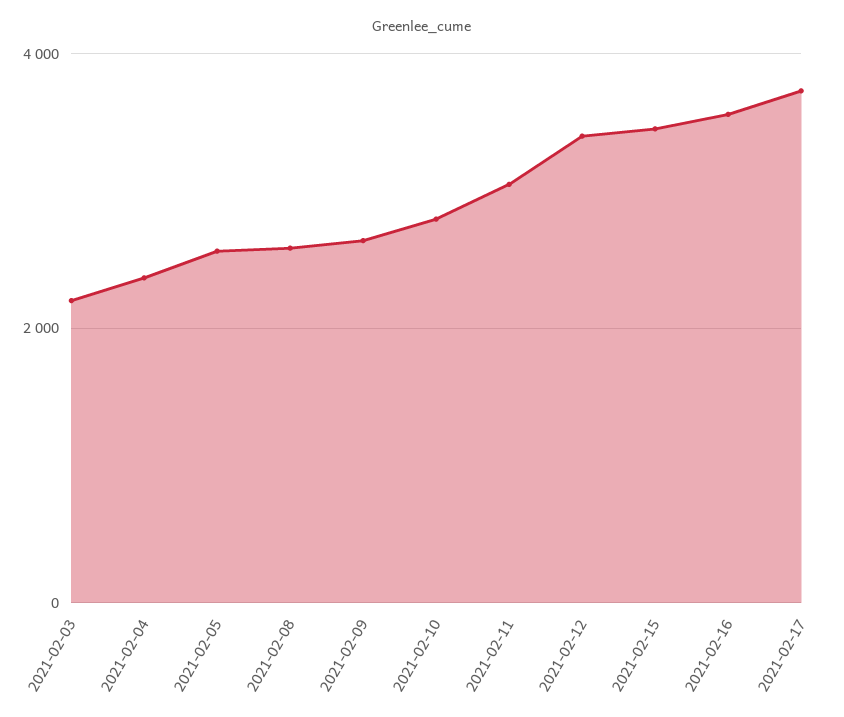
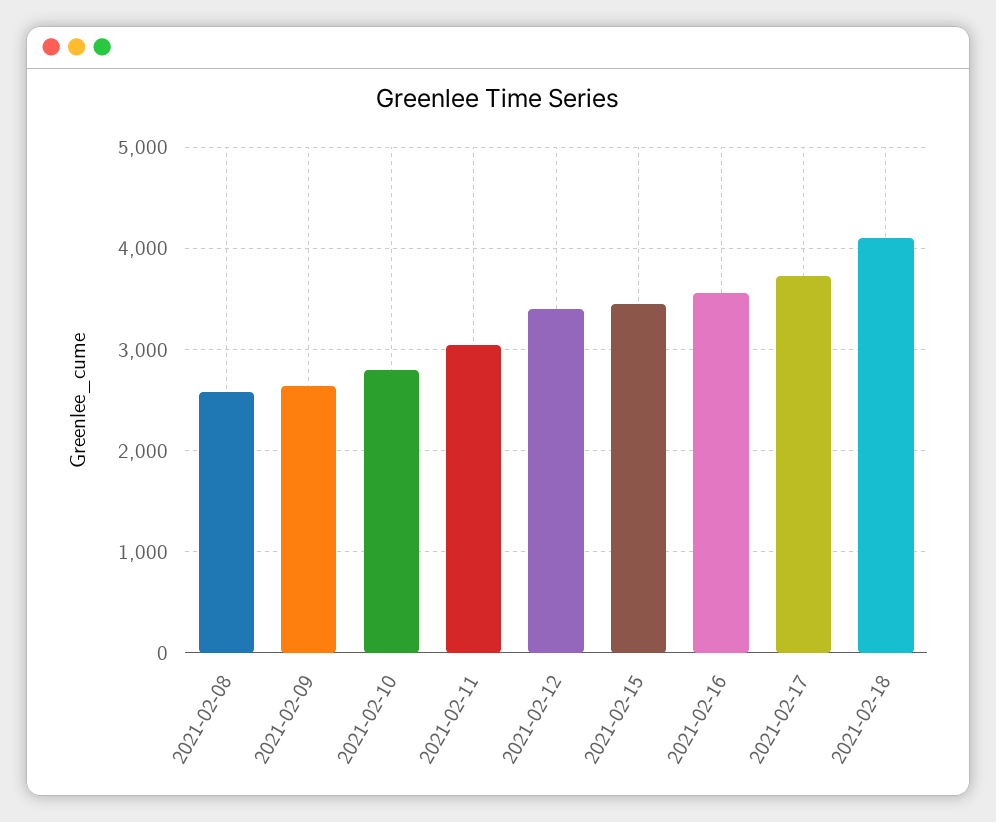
2021-02-03: 2200 -> none
2021-02-04: 2400 -> none
2021-02-05: 2600 -> none
2021-02-18: none -> 4100

